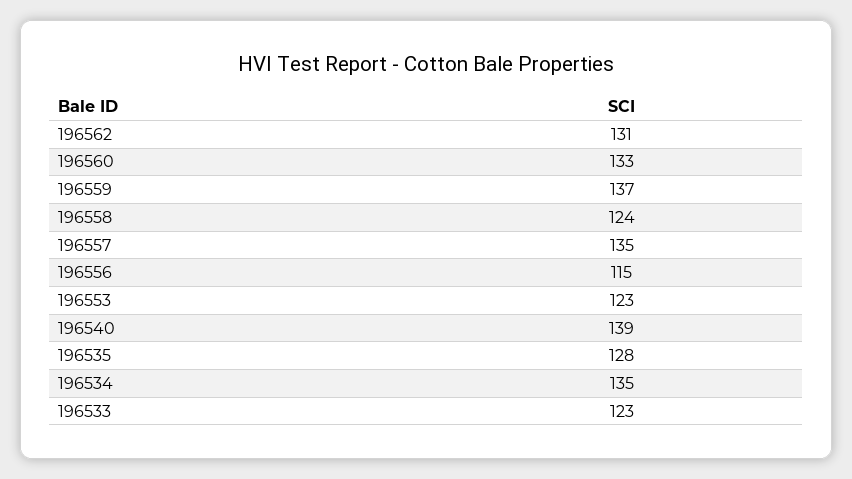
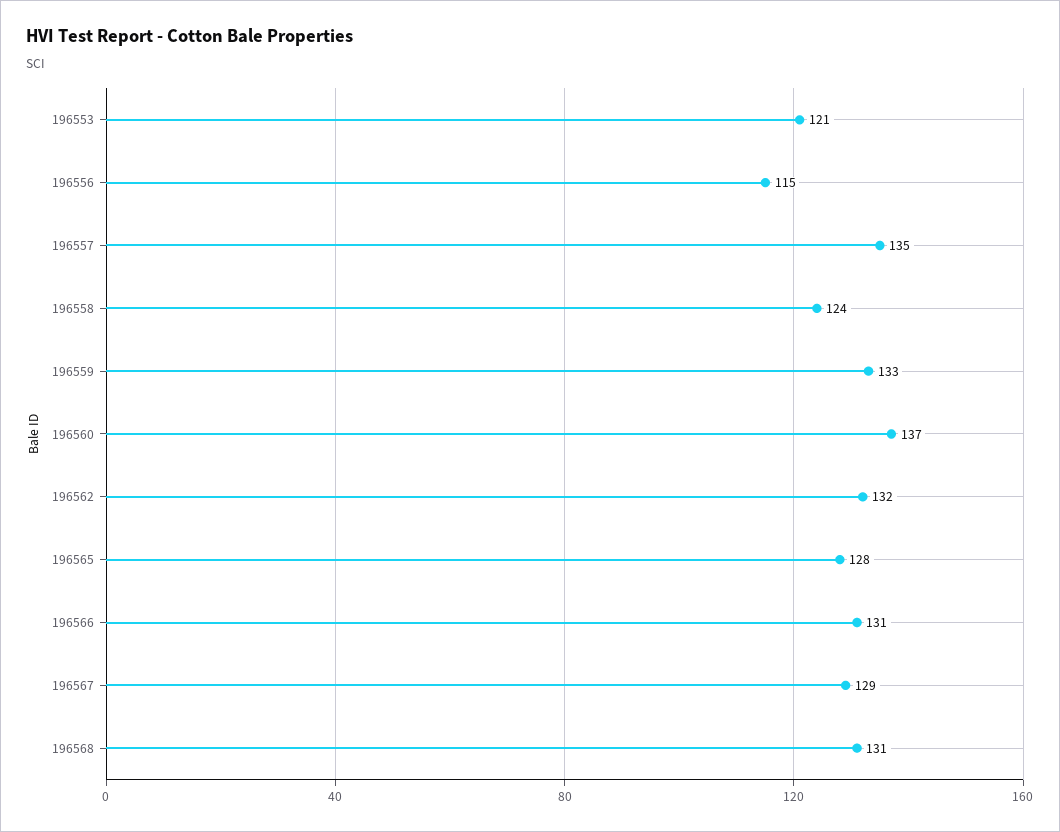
196562: 131 -> 132
196560: 133 -> 137
196559: 137 -> 133
196553: 123 -> 121
196540: 139 -> none
196535: 128 -> none
196534: 135 -> none
196533: 123 -> none
196565: none -> 128
196566: none -> 131
196567: none -> 129
196568: none -> 131

